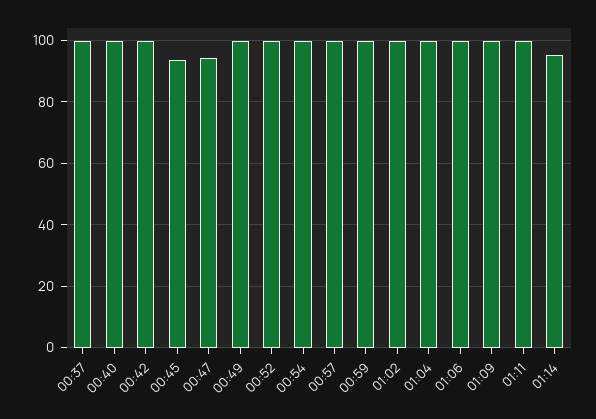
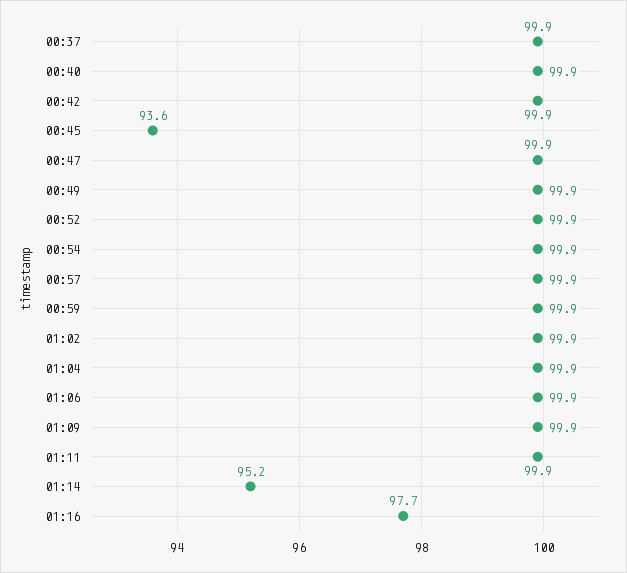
00:47: 94 -> 99.9
01:16: none -> 97.7

